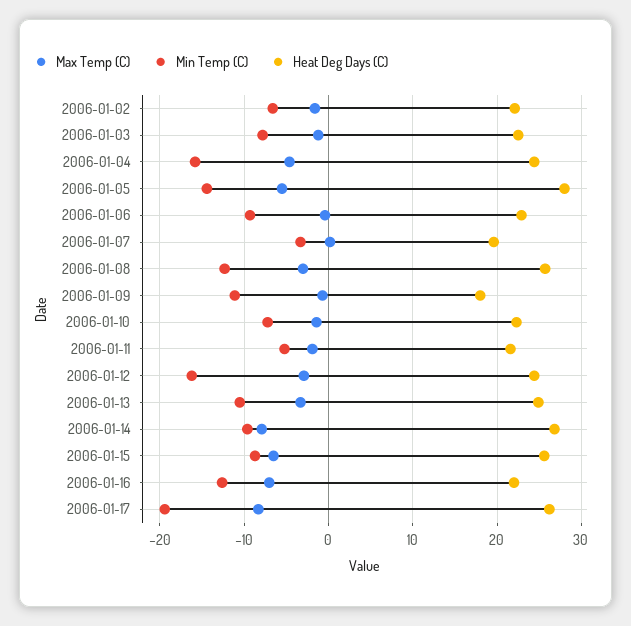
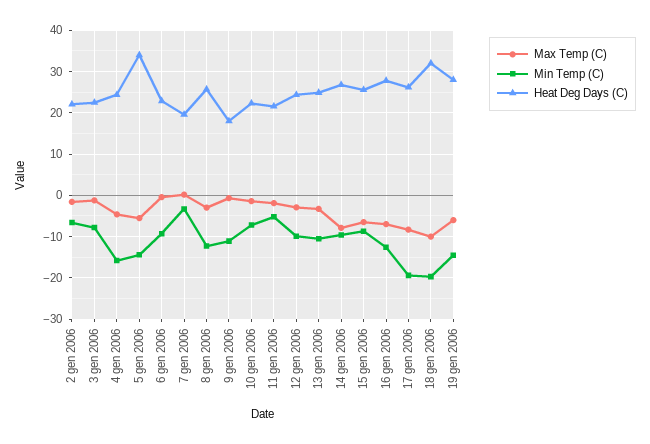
Heat Deg Days (C), 2006-01-05: 28 -> 34
Min Temp (C), 2006-01-12: -16 -> -10
Heat Deg Days (C), 2006-01-16: 22 -> 28
Max Temp (C), 18 gen 2006: none -> -10
Min Temp (C), 18 gen 2006: none -> -20
Heat Deg Days (C), 18 gen 2006: none -> 32
Max Temp (C), 19 gen 2006: none -> -6
Min Temp (C), 19 gen 2006: none -> -14
Heat Deg Days (C), 19 gen 2006: none -> 28

